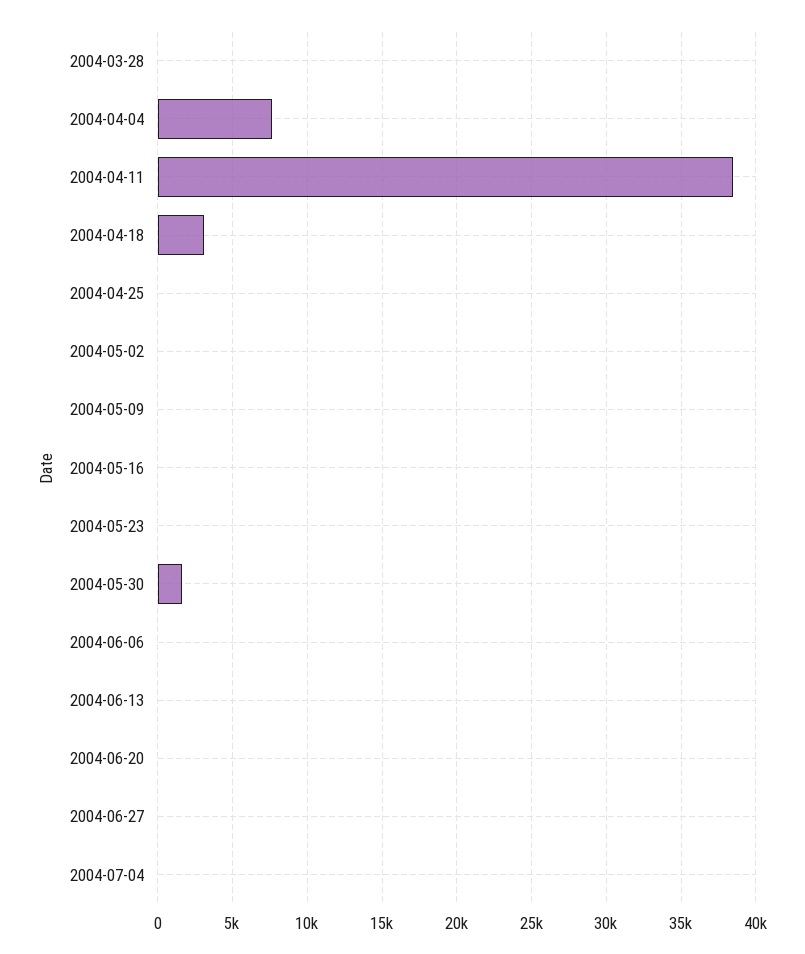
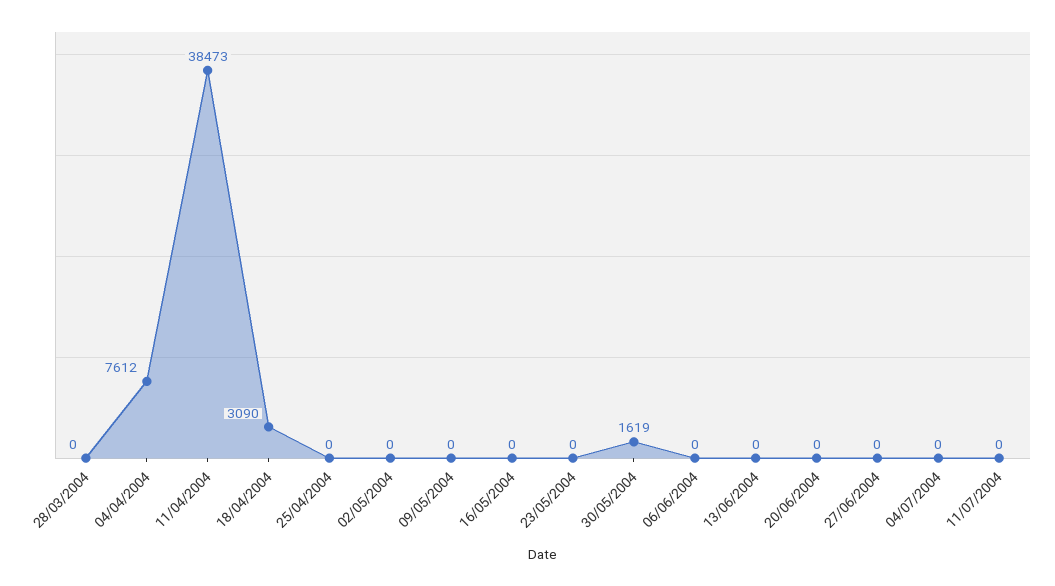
11/07/2004: none -> 0

